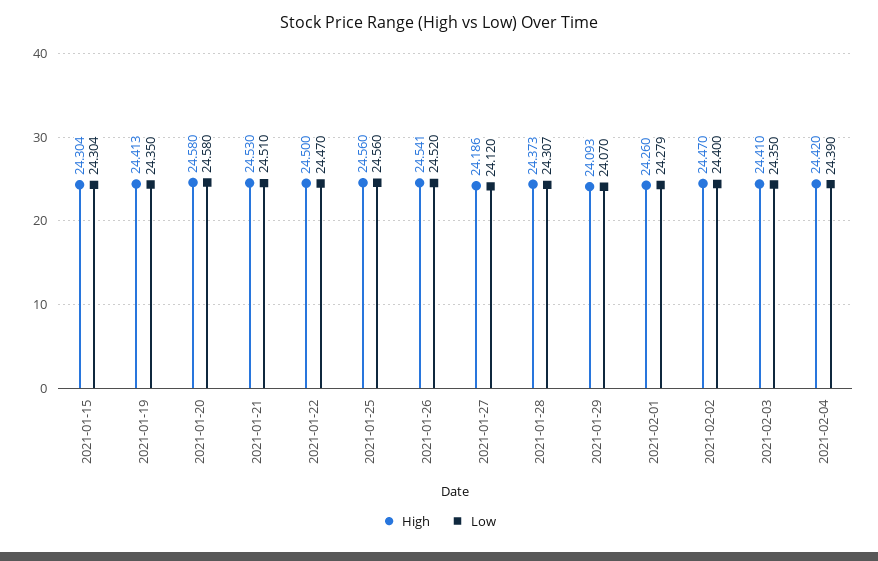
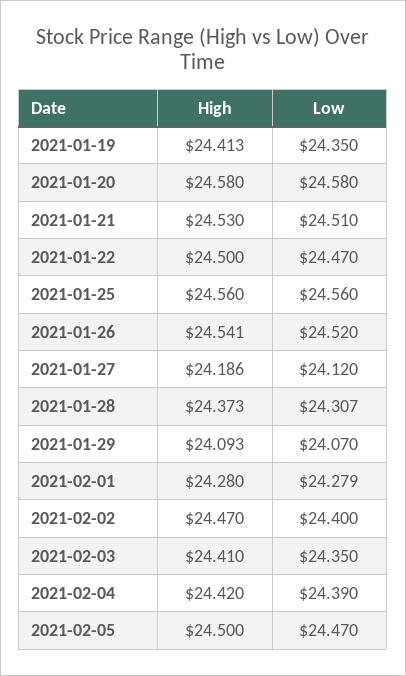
High, 2021-01-15: 24.304 -> none
Low, 2021-01-15: 24.304 -> none
High, 2021-02-01: 24.26 -> 24.28
High, 2021-02-05: none -> 24.5
Low, 2021-02-05: none -> 24.47

